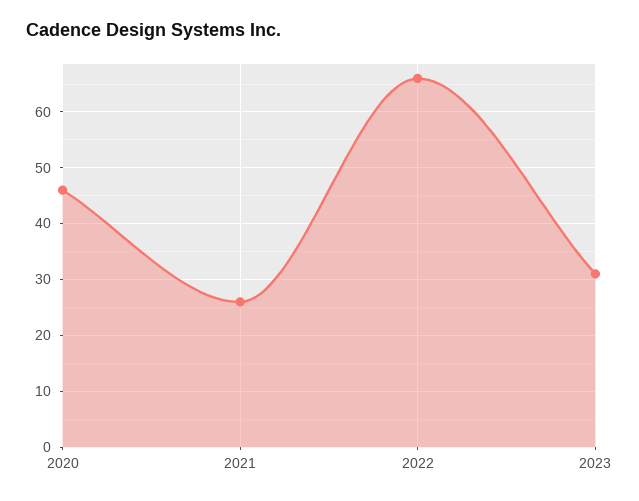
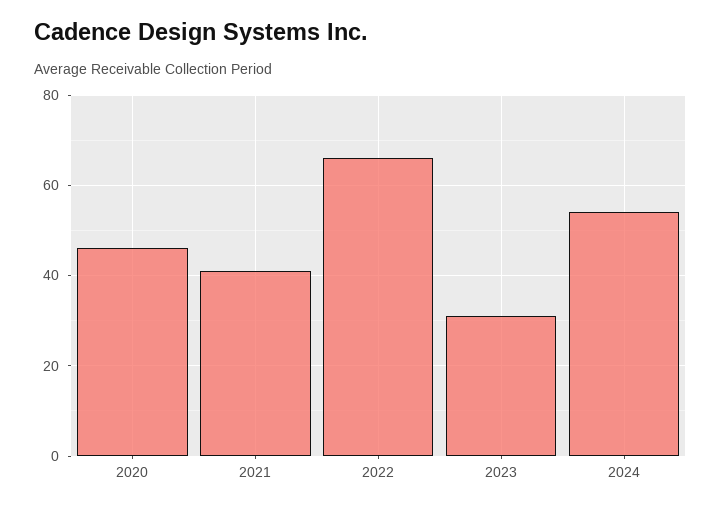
2021: 25 -> 40
2024: none -> 55

